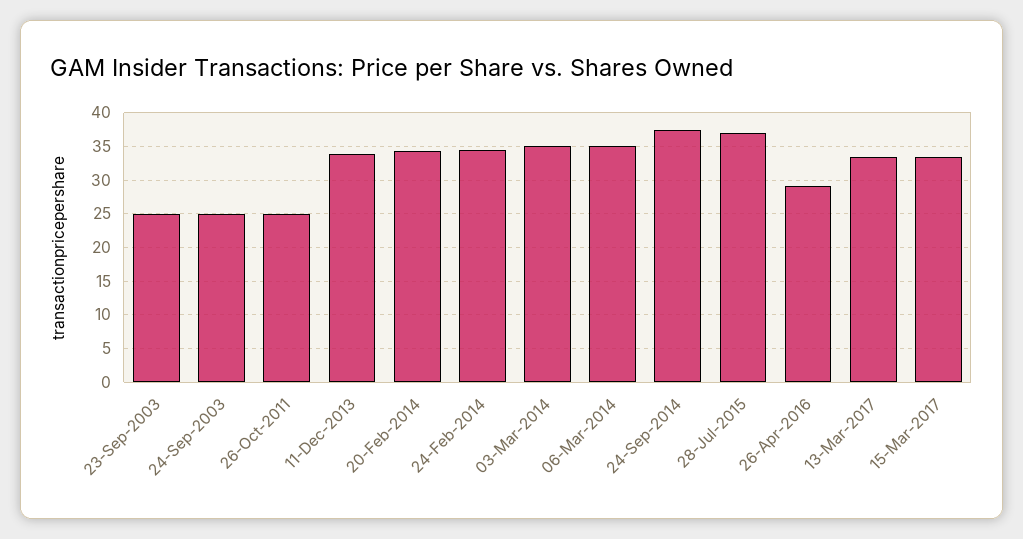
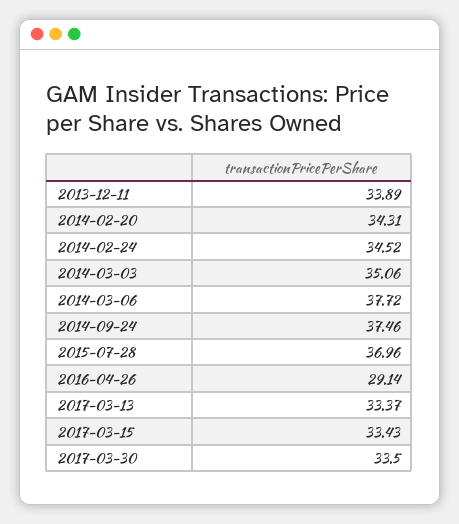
23-Sep-2003: 25 -> none
24-Sep-2003: 25 -> none
26-Oct-2011: 25 -> none
06-Mar-2014: 35 -> 37.72
2017-03-30: none -> 33.5

